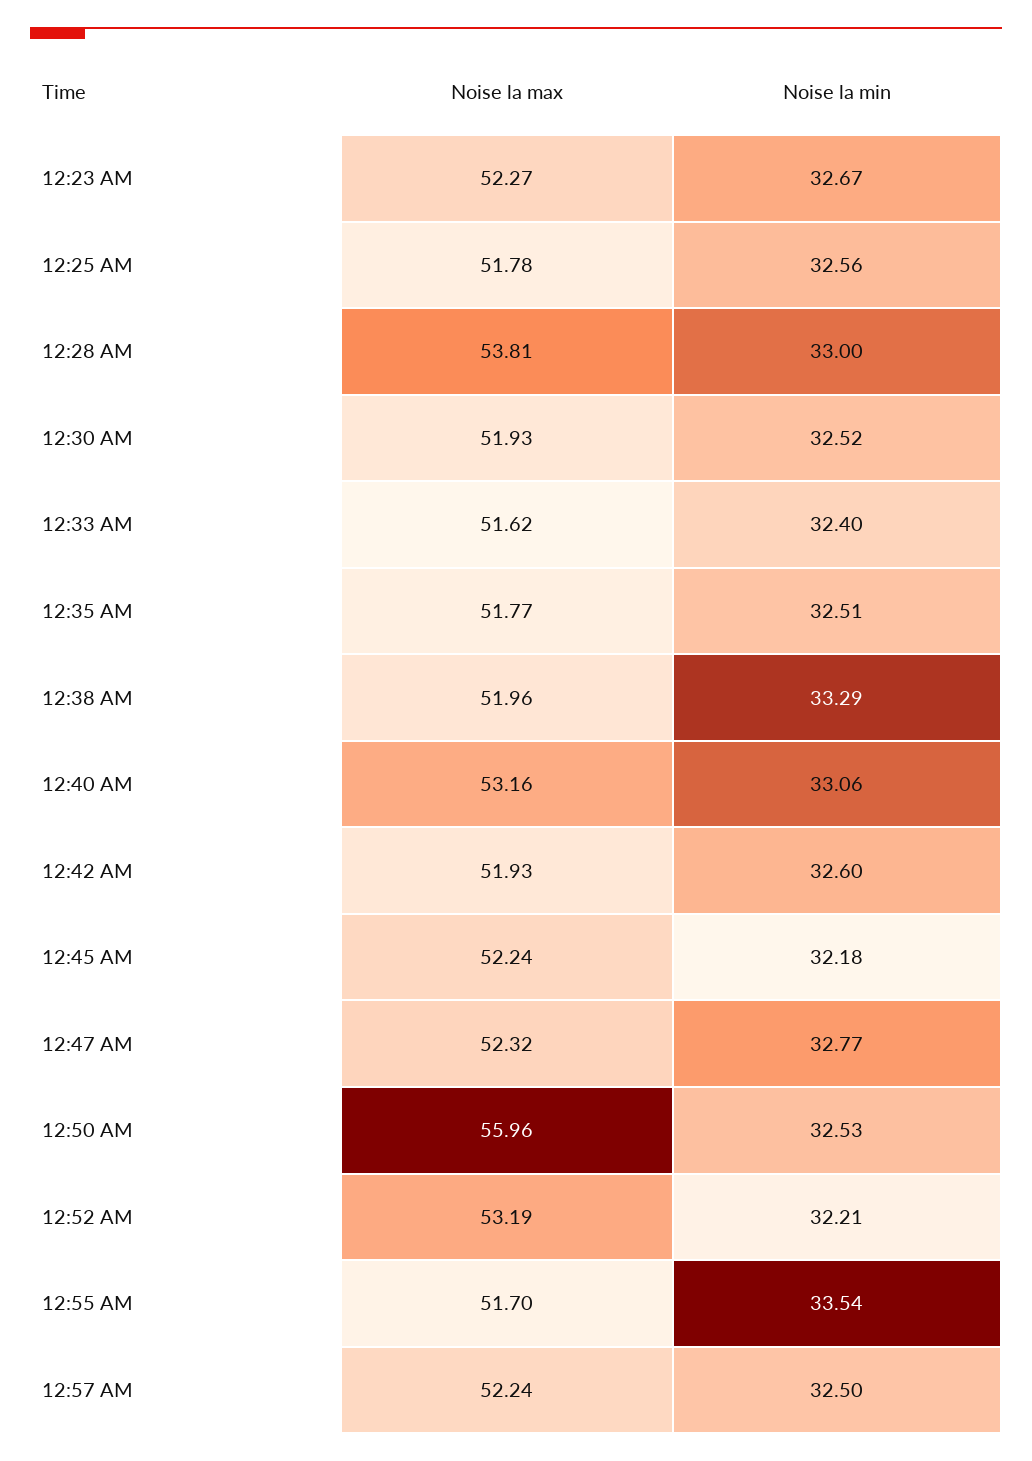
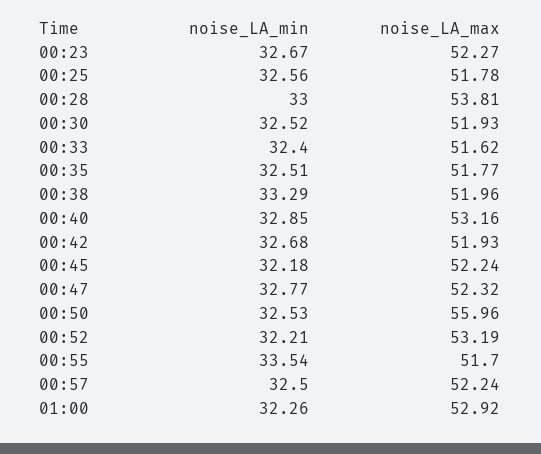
Noise la min, 12:40 AM: 33.06 -> 32.85
Noise la min, 12:42 AM: 32.6 -> 32.68
Noise la min, 01:00: none -> 32.26
Noise la max, 01:00: none -> 52.92

